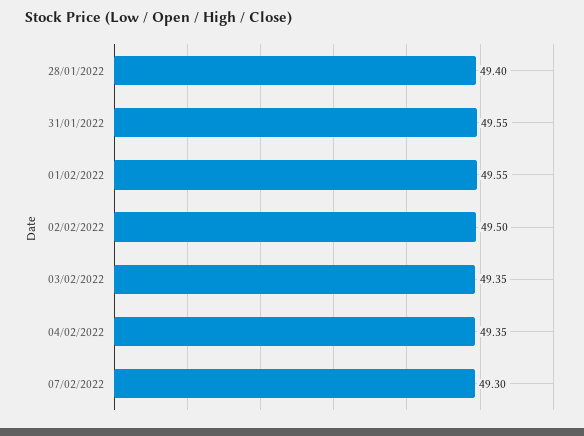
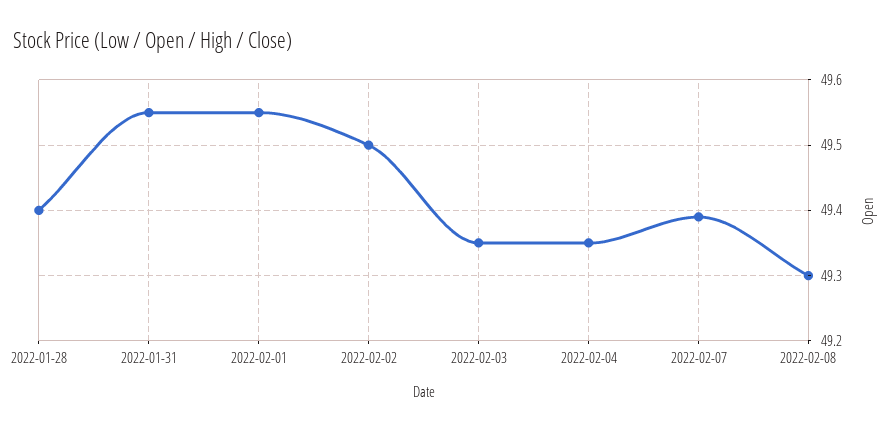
07/02/2022: 49.3 -> 49.39
2022-02-08: none -> 49.3

